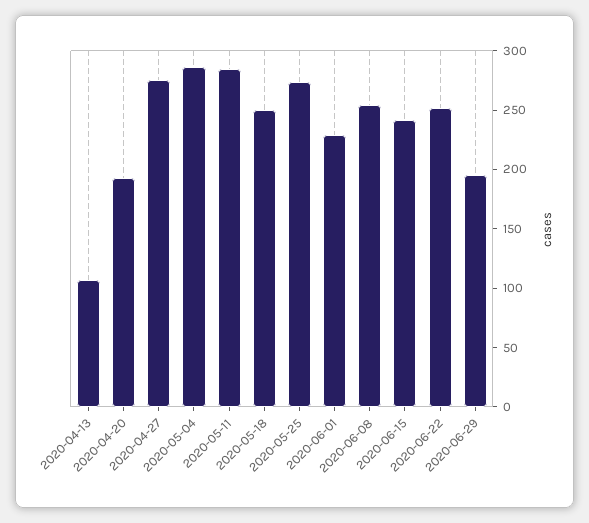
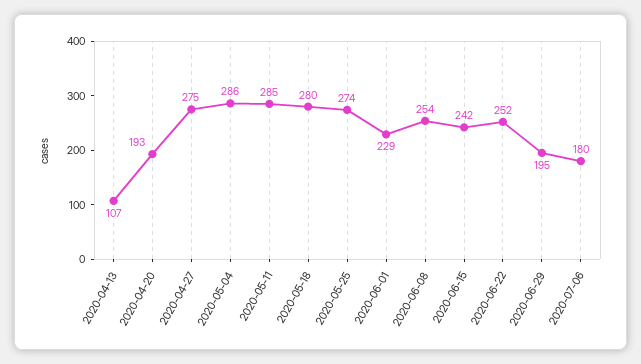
2020-05-18: 250 -> 280
2020-07-06: none -> 180

